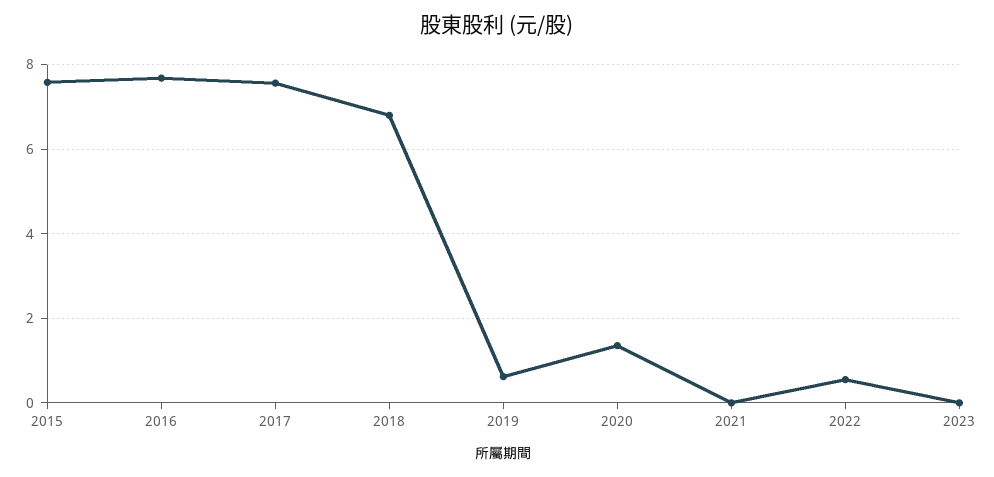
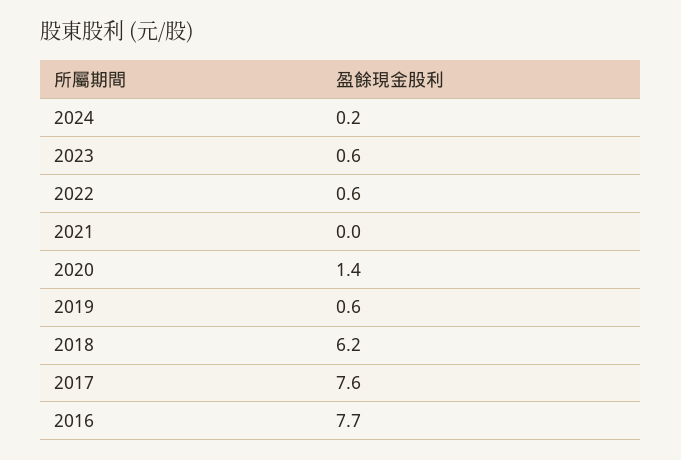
2015: 7.6 -> none
2018: 6.8 -> 6.2
2023: 0 -> 0.6
2024: none -> 0.2

